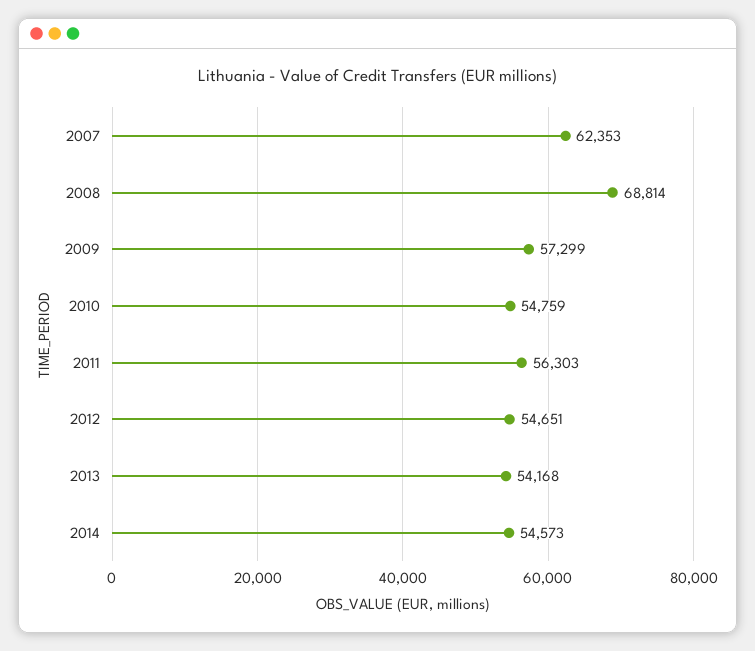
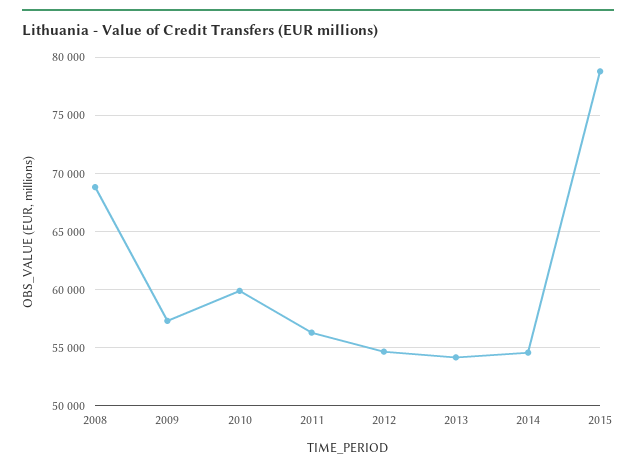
2007: 62353 -> none
2010: 54759 -> 60000
2015: none -> 79000

